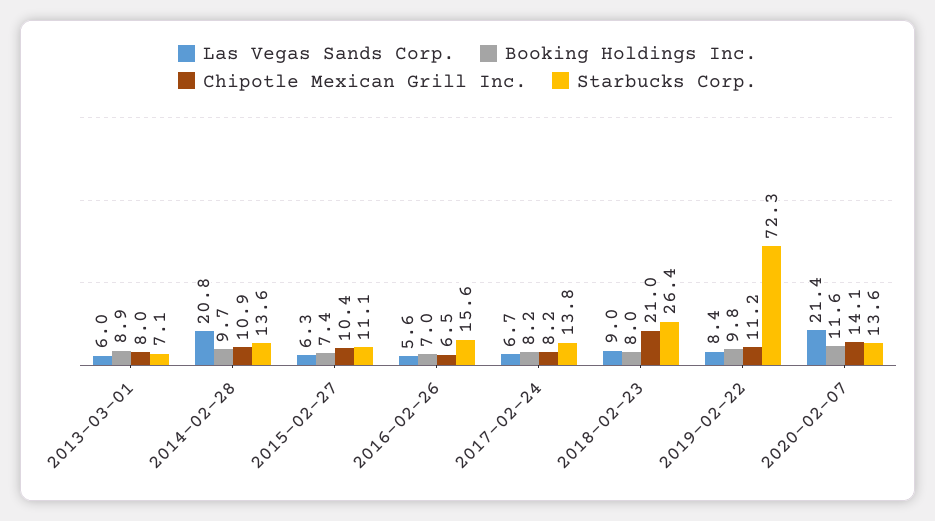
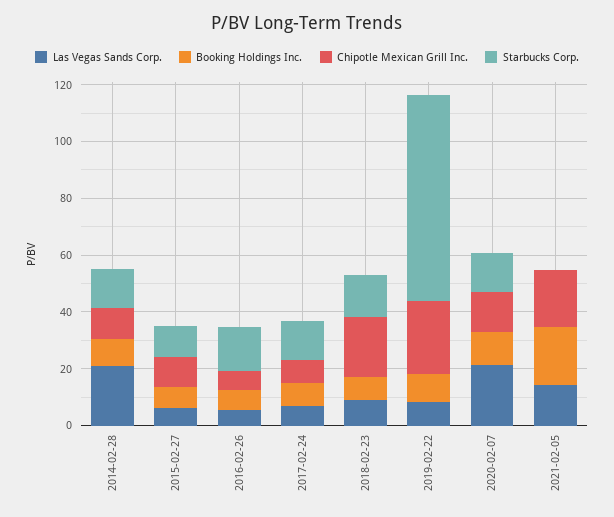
Las Vegas Sands Corp., 2013-03-01: 6 -> none
Booking Holdings Inc., 2013-03-01: 8.9 -> none
Chipotle Mexican Grill Inc., 2013-03-01: 8 -> none
Starbucks Corp., 2013-03-01: 7.1 -> none
Starbucks Corp., 2018-02-23: 26.4 -> 15
Chipotle Mexican Grill Inc., 2019-02-22: 11.2 -> 25
Las Vegas Sands Corp., 2021-02-05: none -> 15
Booking Holdings Inc., 2021-02-05: none -> 20
Chipotle Mexican Grill Inc., 2021-02-05: none -> 20
Starbucks Corp., 2021-02-05: none -> 0

